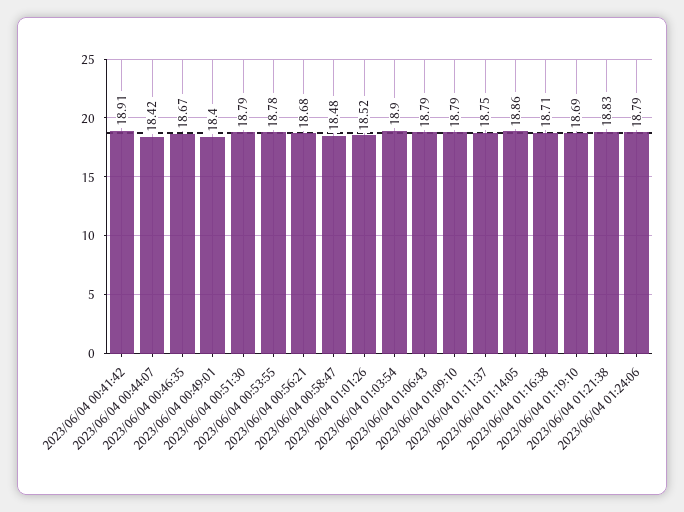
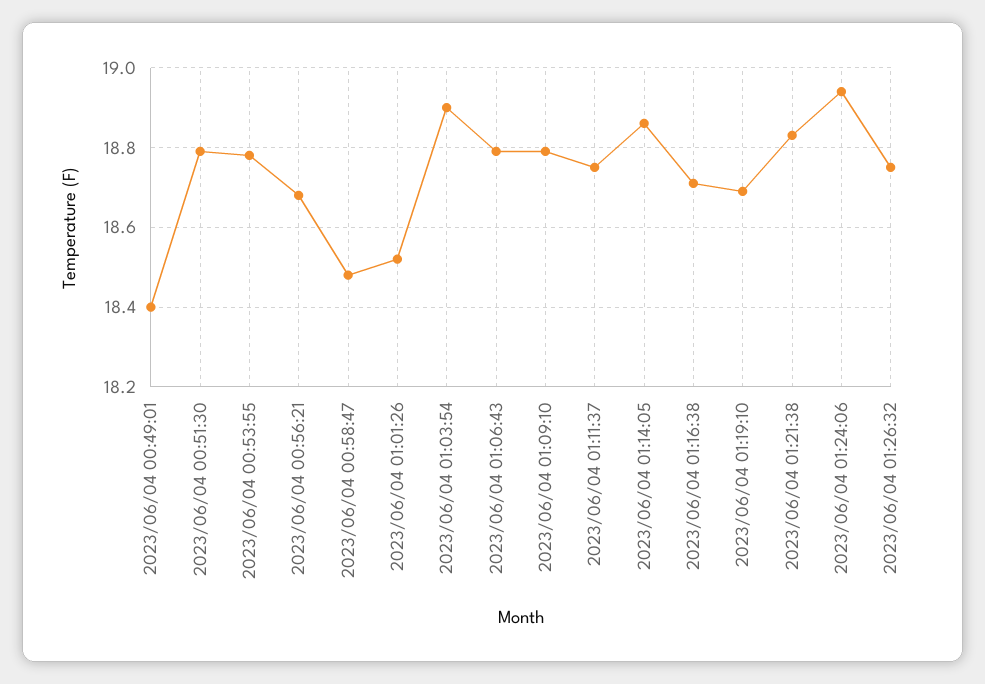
2023/06/04 00:41:42: 18.91 -> none
2023/06/04 00:44:07: 18.42 -> none
2023/06/04 00:46:35: 18.67 -> none
2023/06/04 01:24:06: 18.79 -> 18.95
2023/06/04 01:26:32: none -> 18.75

